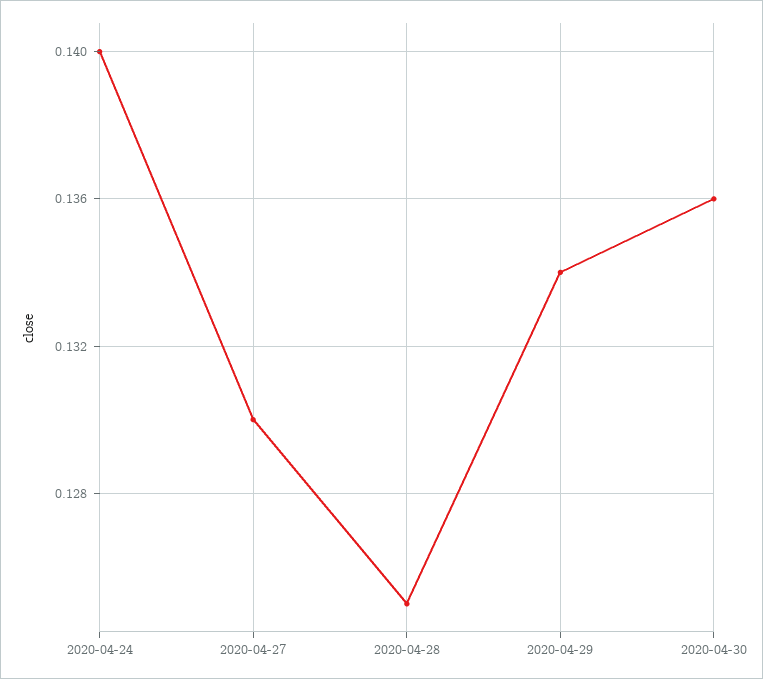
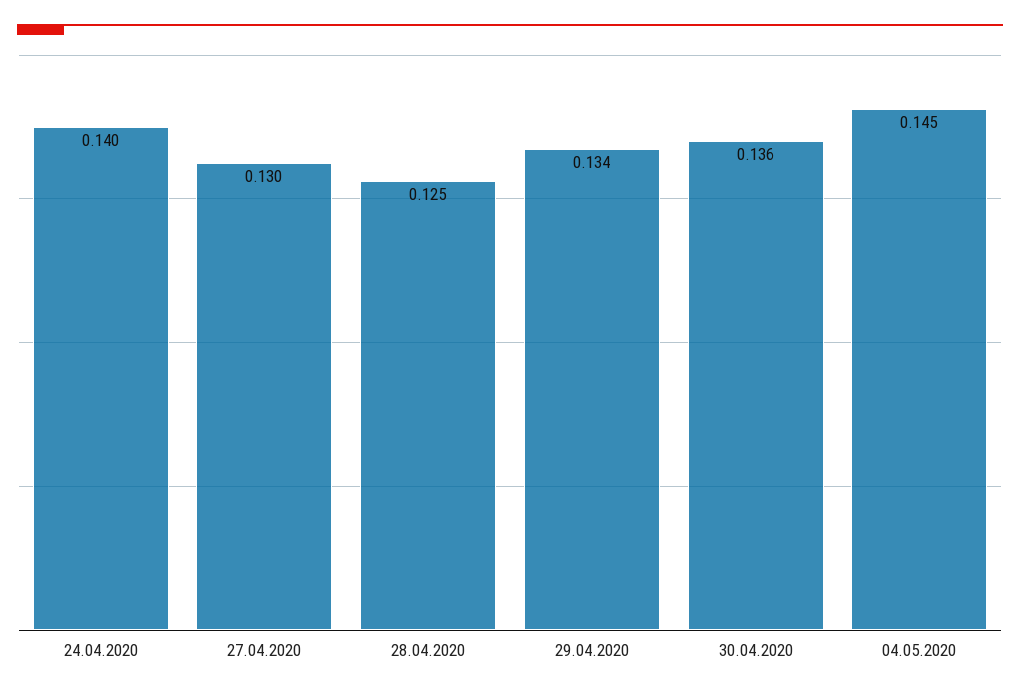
04.05.2020: none -> 0.145

